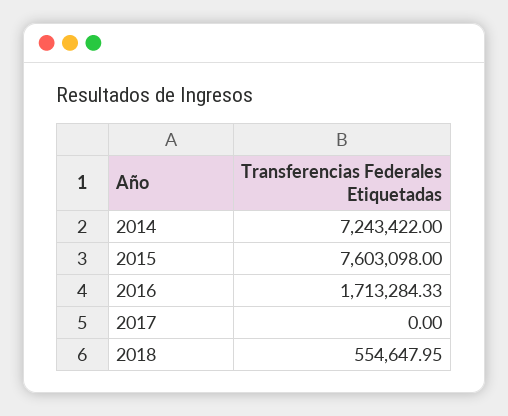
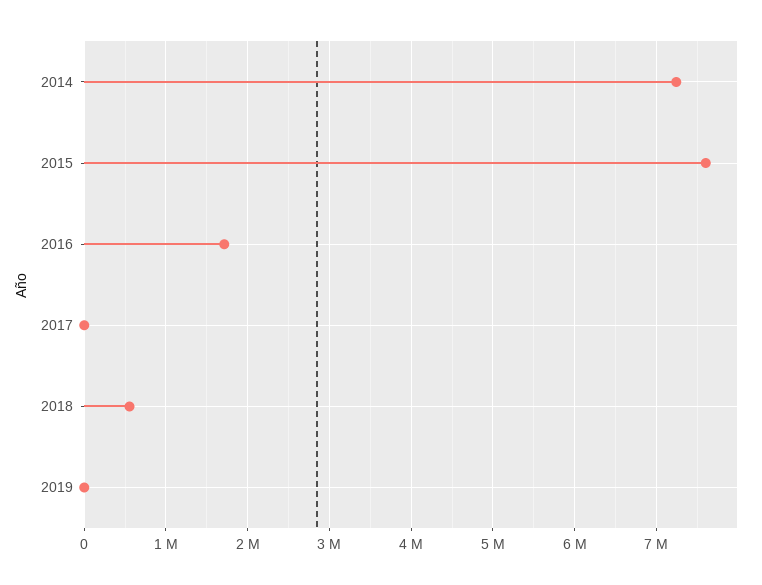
2019: none -> 0

